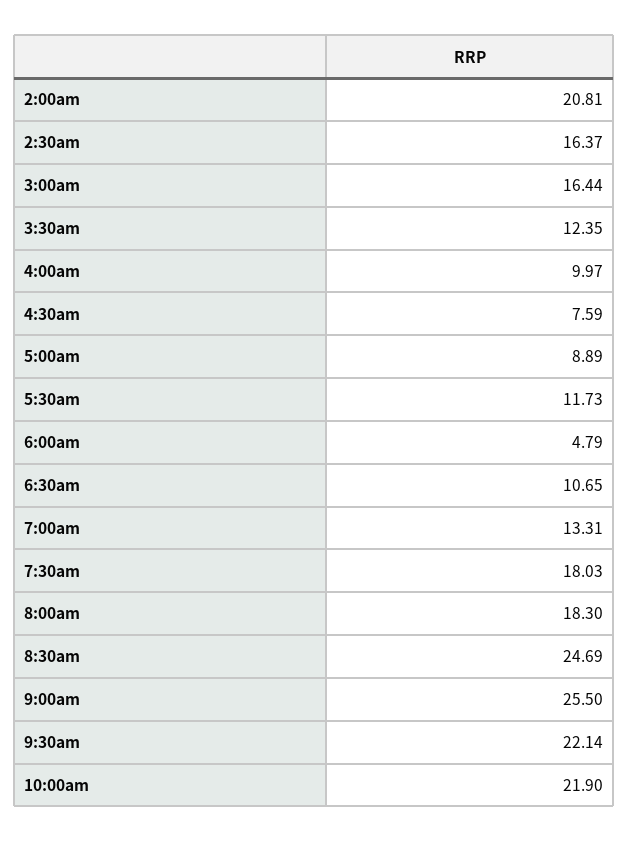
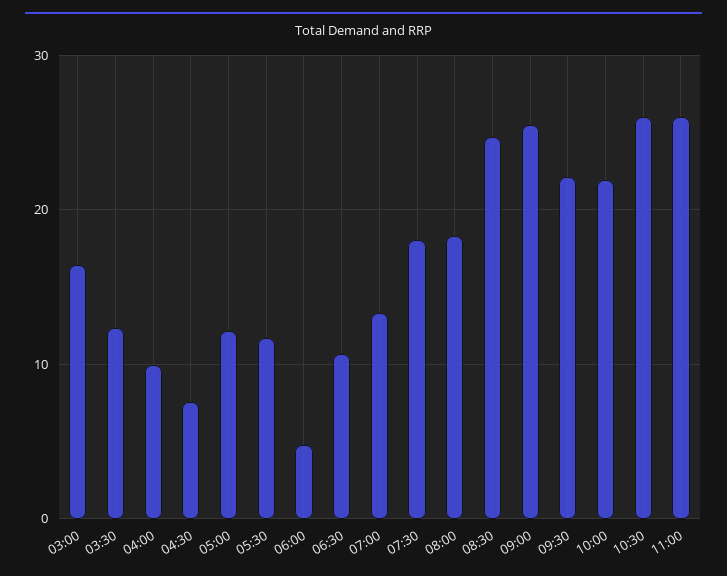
2:00am: 20.81 -> none
2:30am: 16.37 -> none
5:00am: 8.89 -> 12
10:30: none -> 26
11:00: none -> 26

